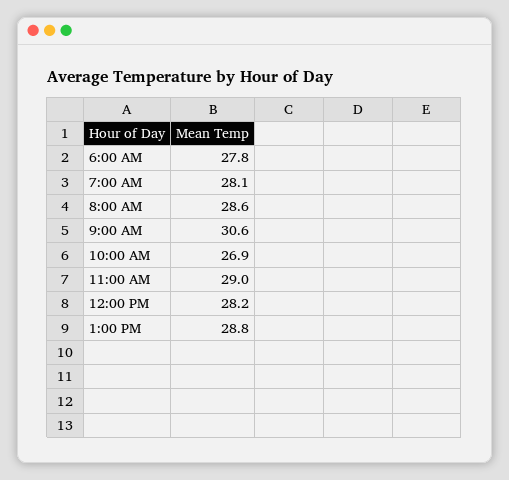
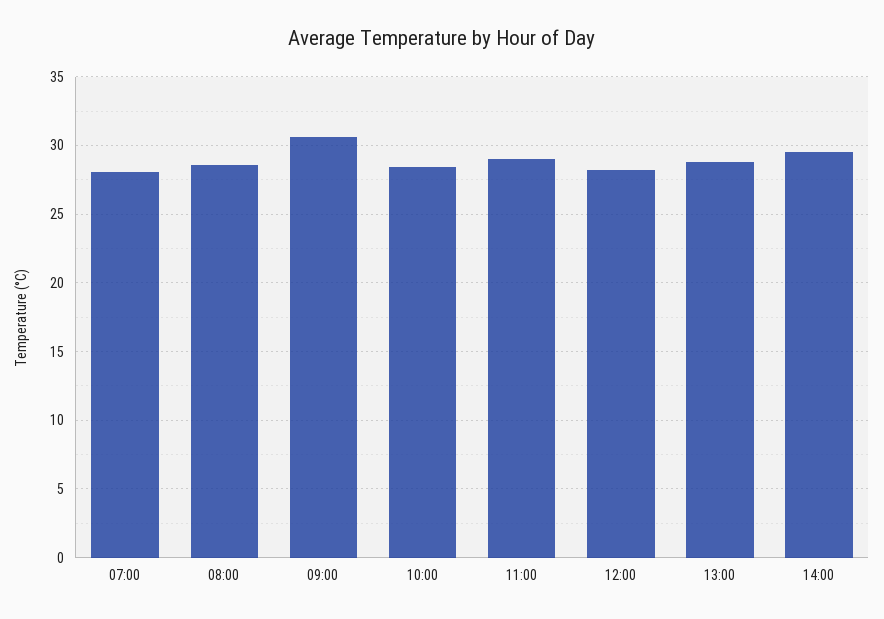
6:00 AM: 27.8 -> none
10:00 AM: 26.9 -> 28.5
14:00: none -> 29.5

